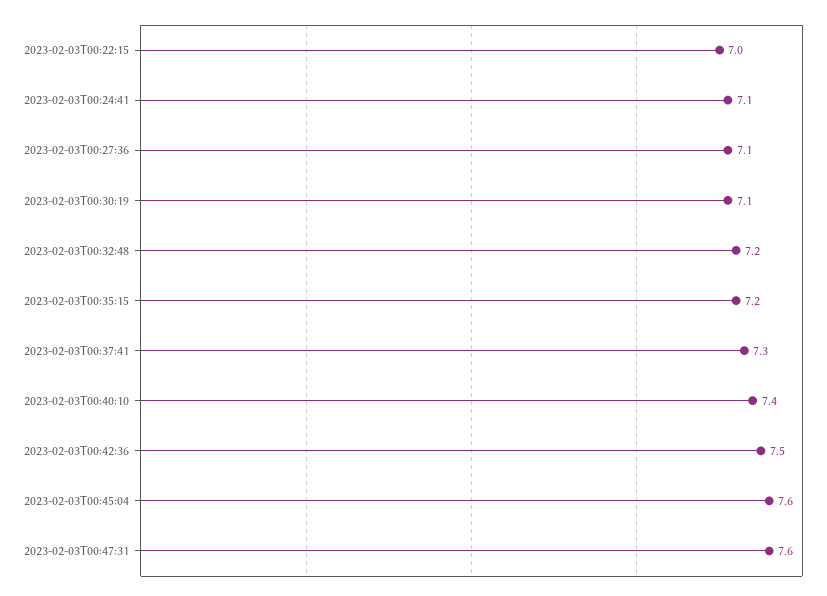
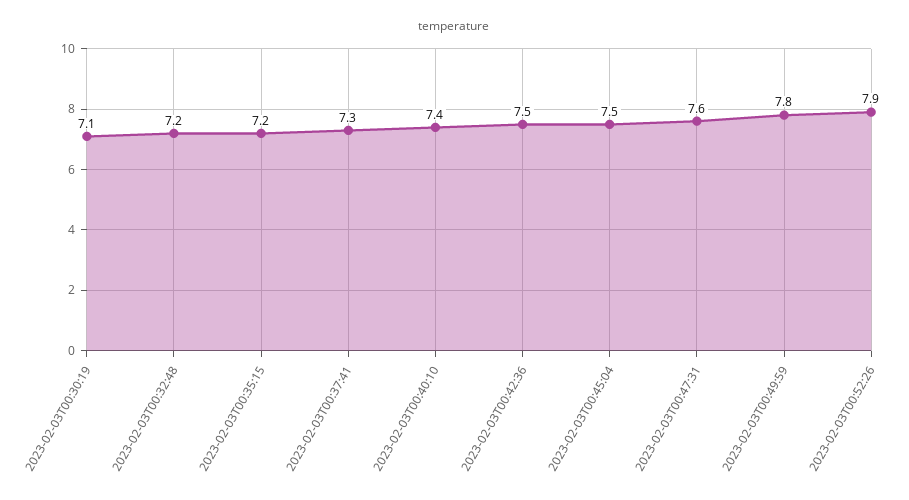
2023-02-03T00:22:15: 7 -> none
2023-02-03T00:24:41: 7.1 -> none
2023-02-03T00:27:36: 7.1 -> none
2023-02-03T00:45:04: 7.6 -> 7.5
2023-02-03T00:49:59: none -> 7.8
2023-02-03T00:52:26: none -> 7.9

